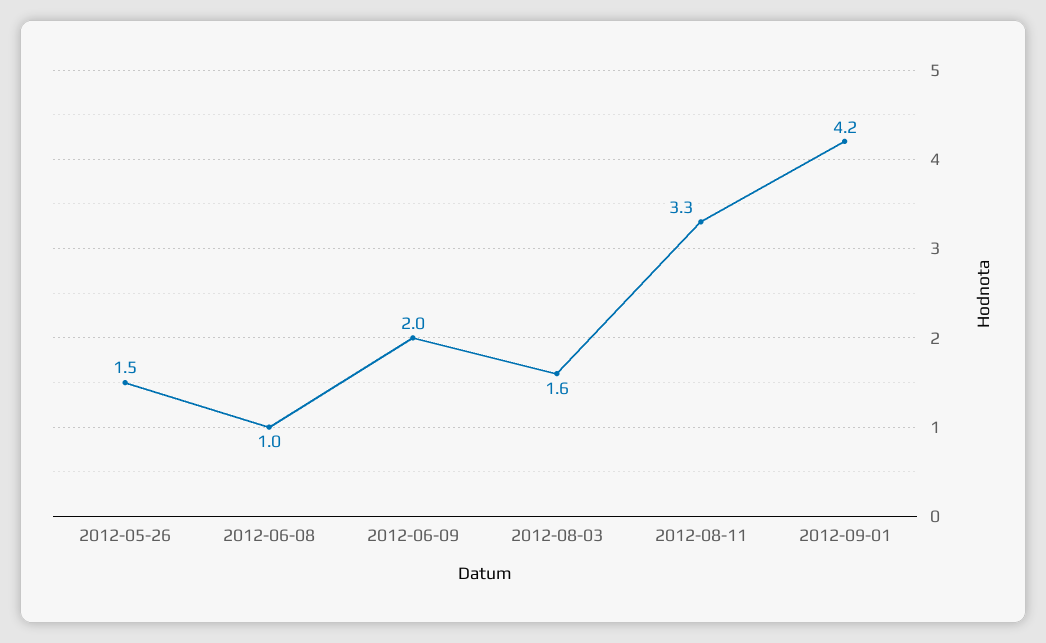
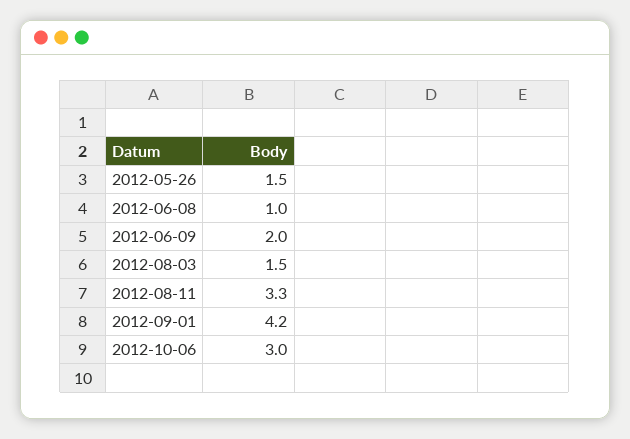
2012-08-03: 1.6 -> 1.5
2012-10-06: none -> 3

